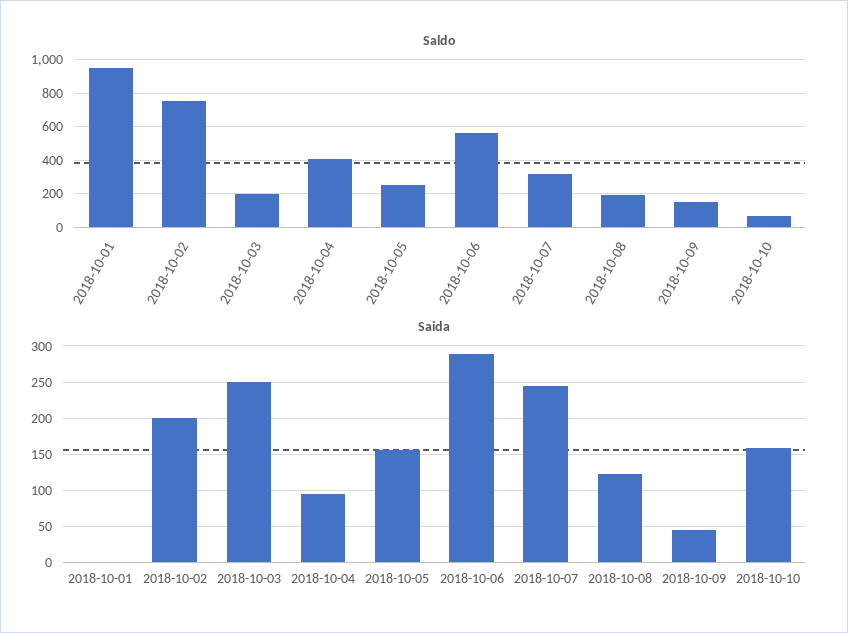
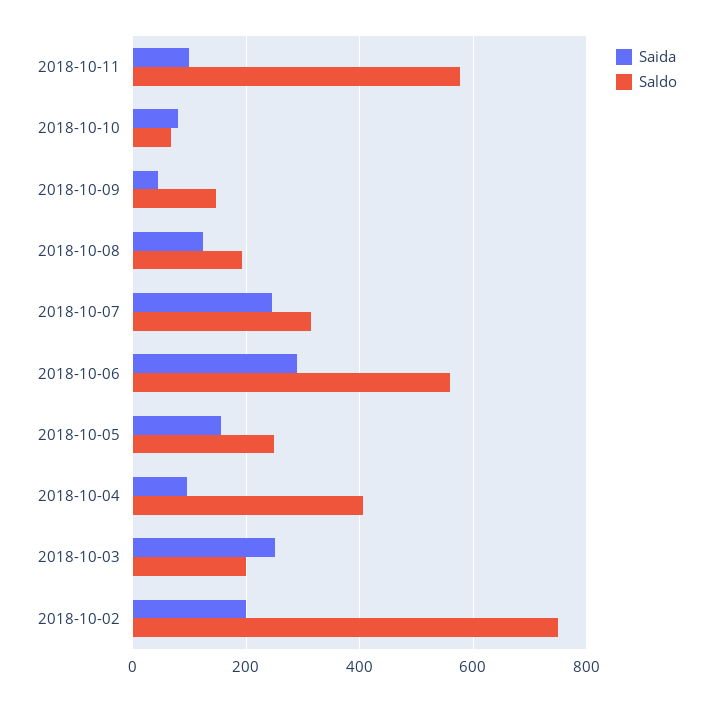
Saldo, 2018-10-01: 950 -> none
Saida, 2018-10-01: 0 -> none
Saida, 2018-10-10: 160 -> 80
Saida, 2018-10-11: none -> 100
Saldo, 2018-10-11: none -> 580

